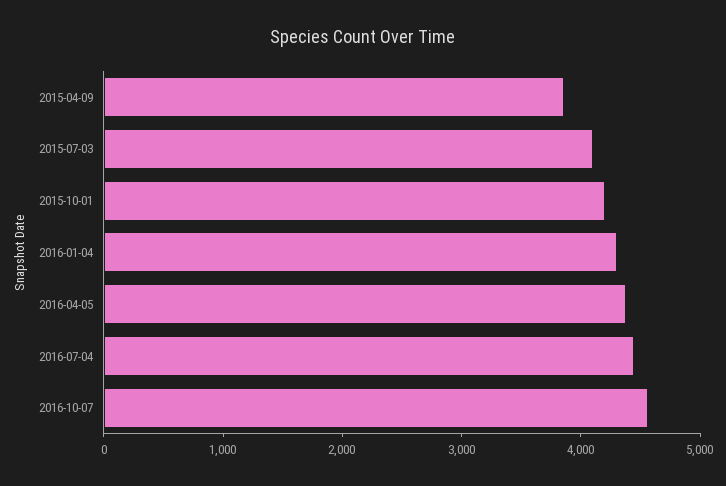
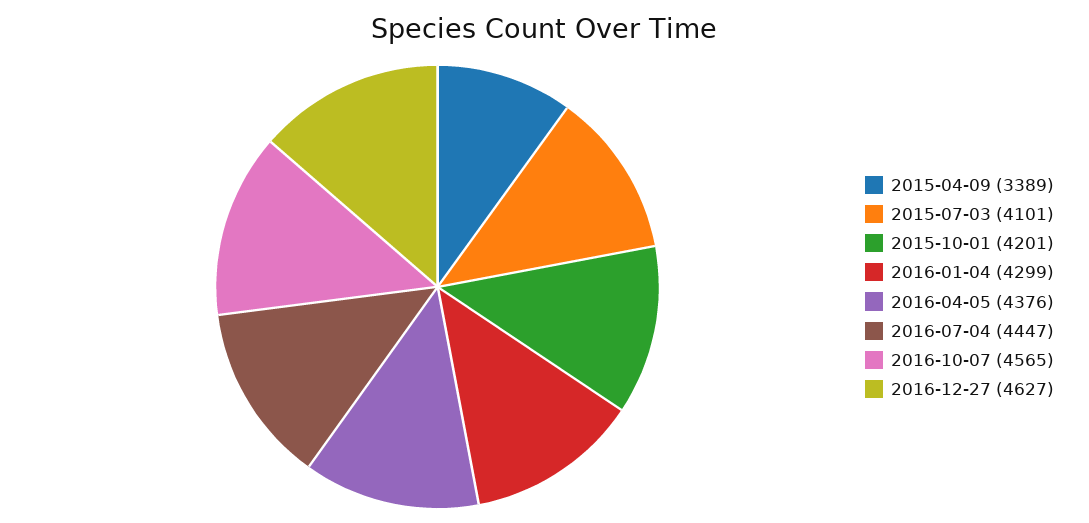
2015-04-09: 3800 -> 3389
2016-12-27: none -> 4627

